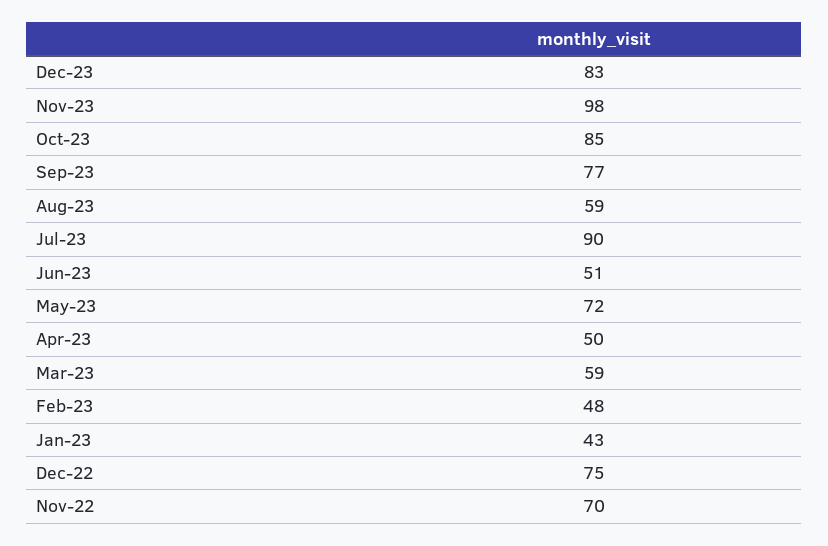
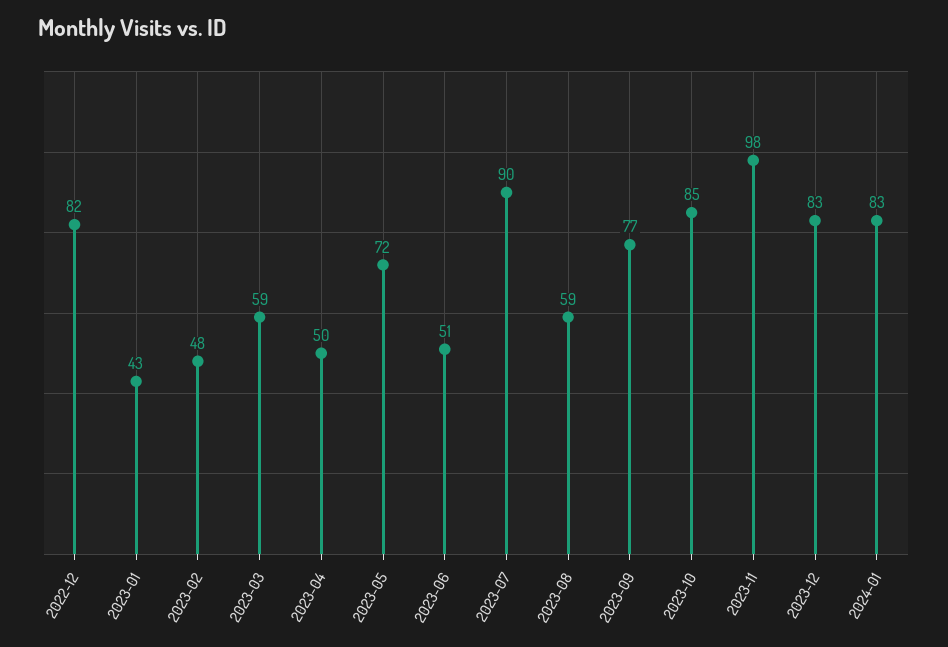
Dec-22: 75 -> 82
Nov-22: 70 -> none
2024-01: none -> 83

